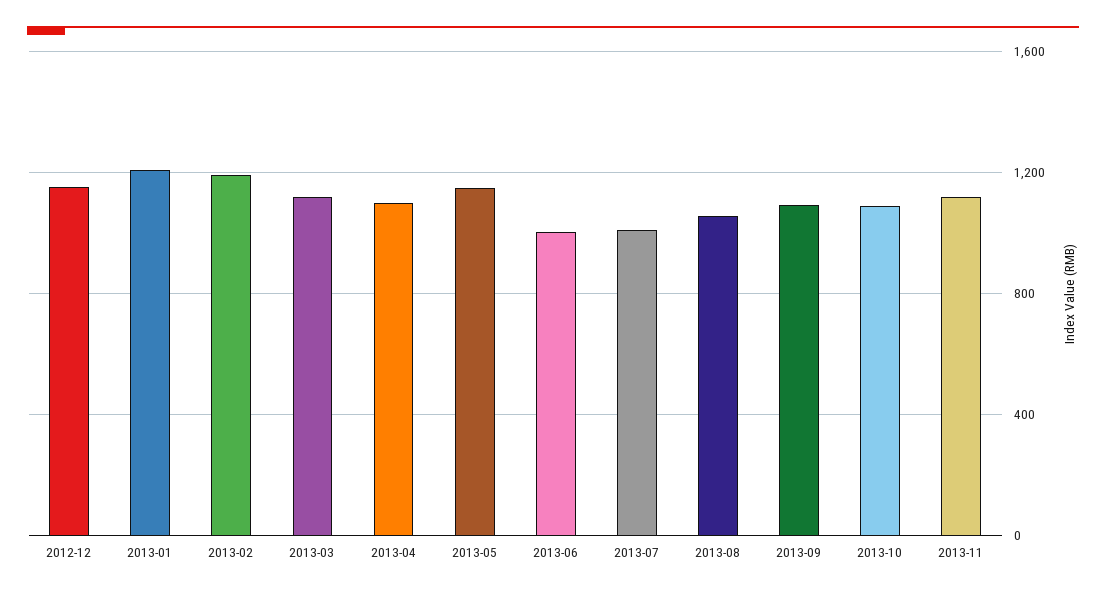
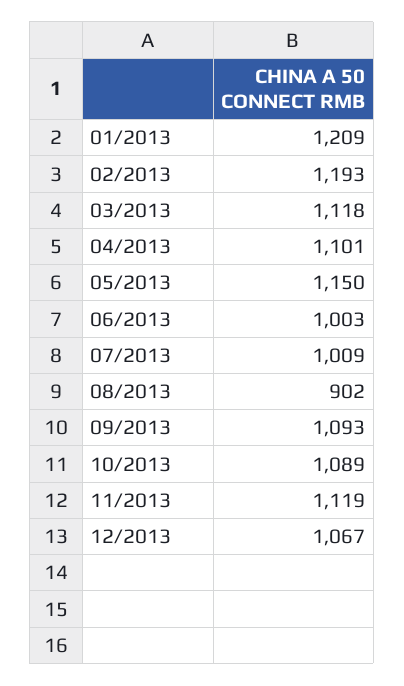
2012-12: 1150 -> none
2013-08: 1050 -> 902
12/2013: none -> 1067

